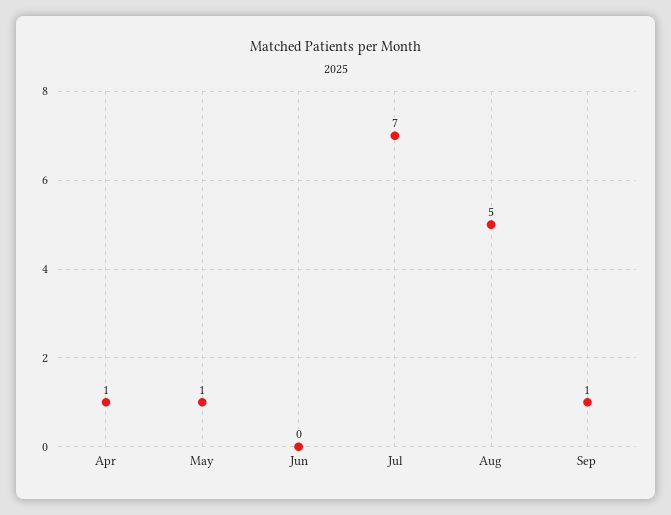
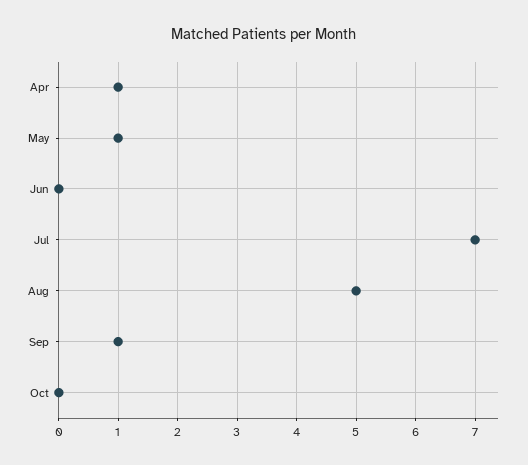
Oct: none -> 0

